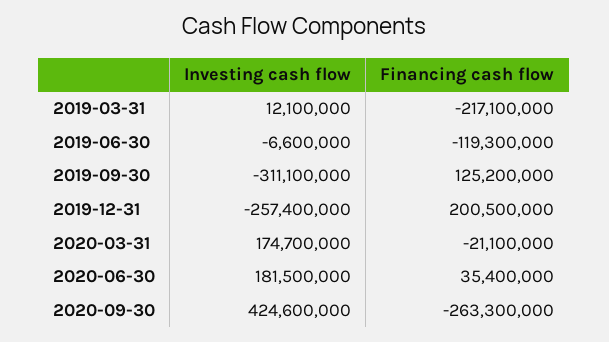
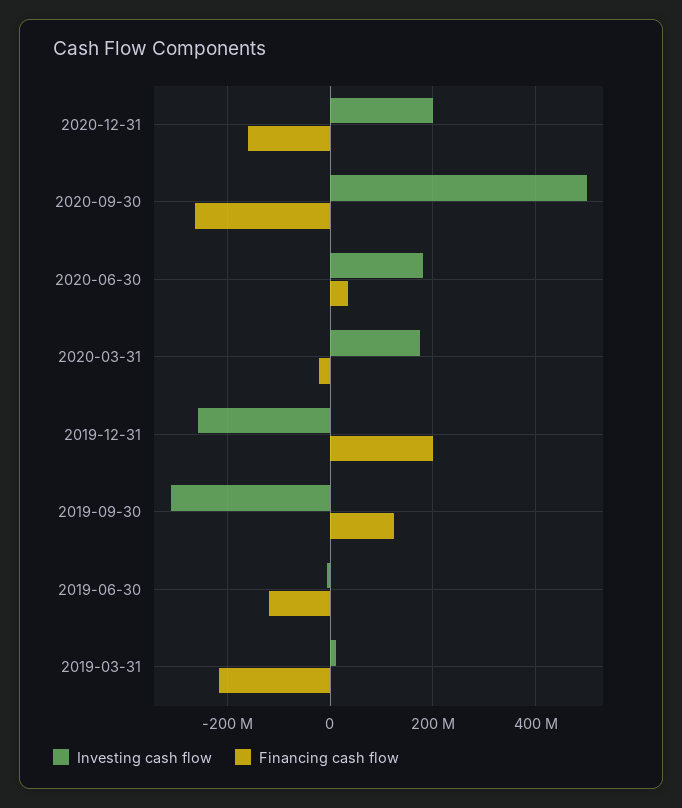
Investing cash flow, 2020-09-30: 424600000 -> 500000000
Investing cash flow, 2020-12-31: none -> 200000000
Financing cash flow, 2020-12-31: none -> -160000000

